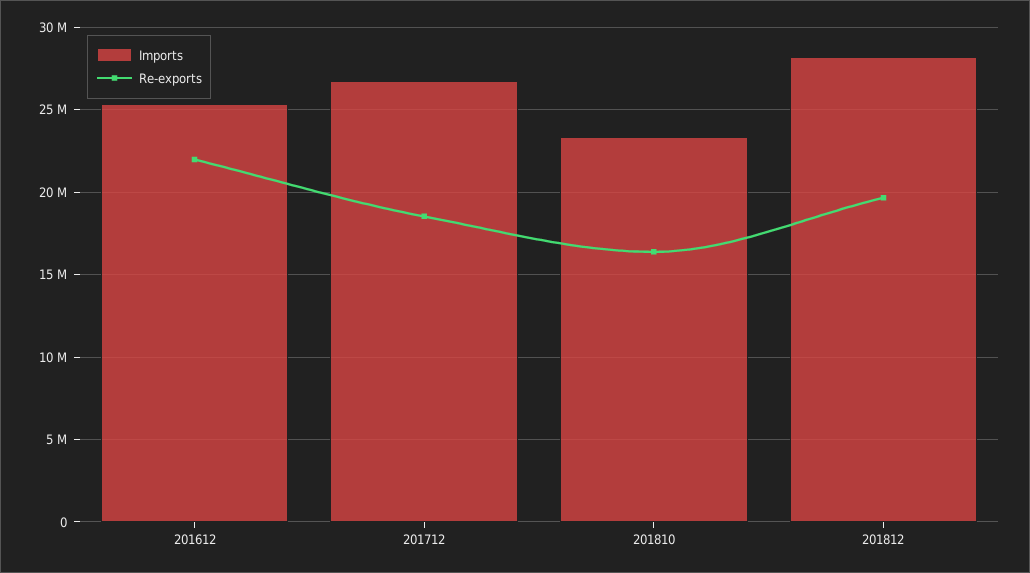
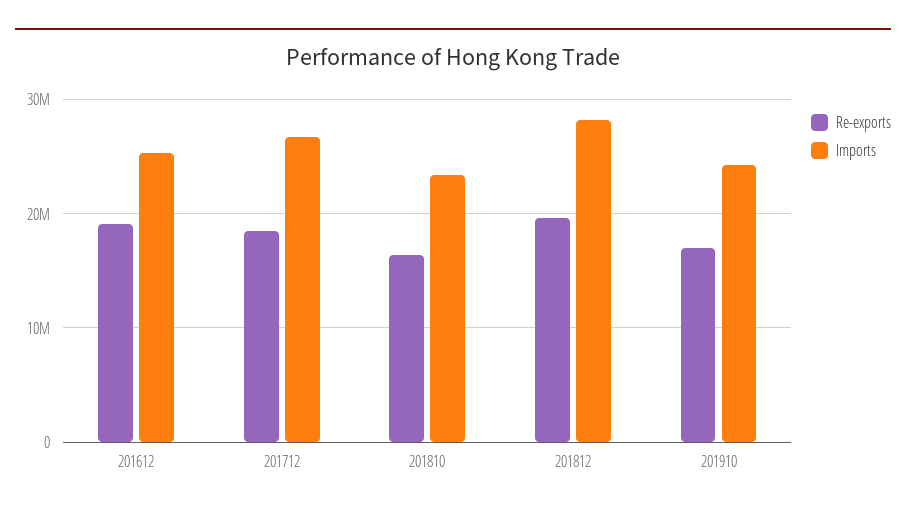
Re-exports, 201612: 22000000 -> 19000000
Re-exports, 201910: none -> 17000000
Imports, 201910: none -> 24000000

